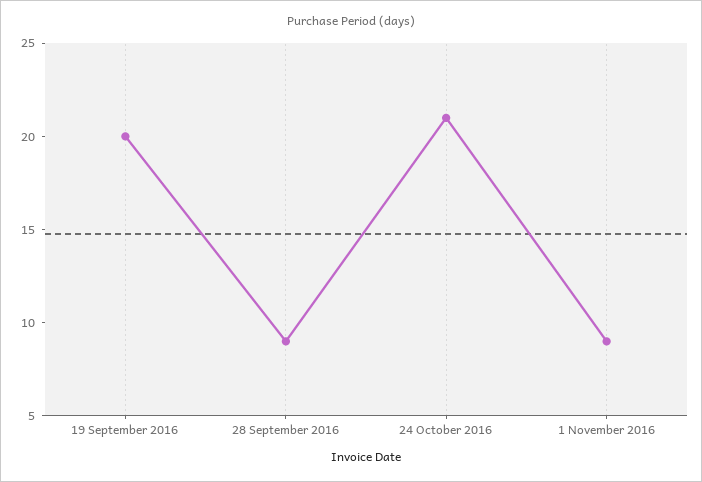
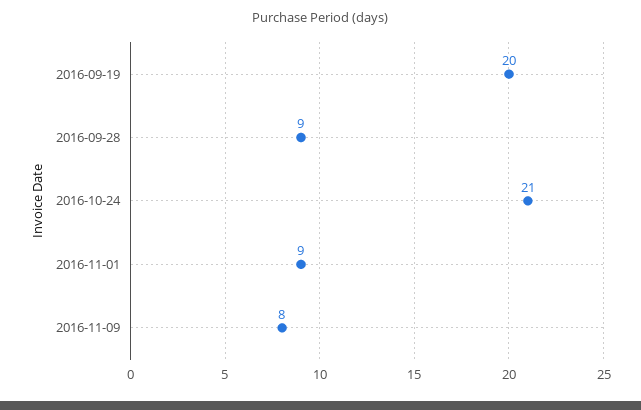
2016-11-09: none -> 8

